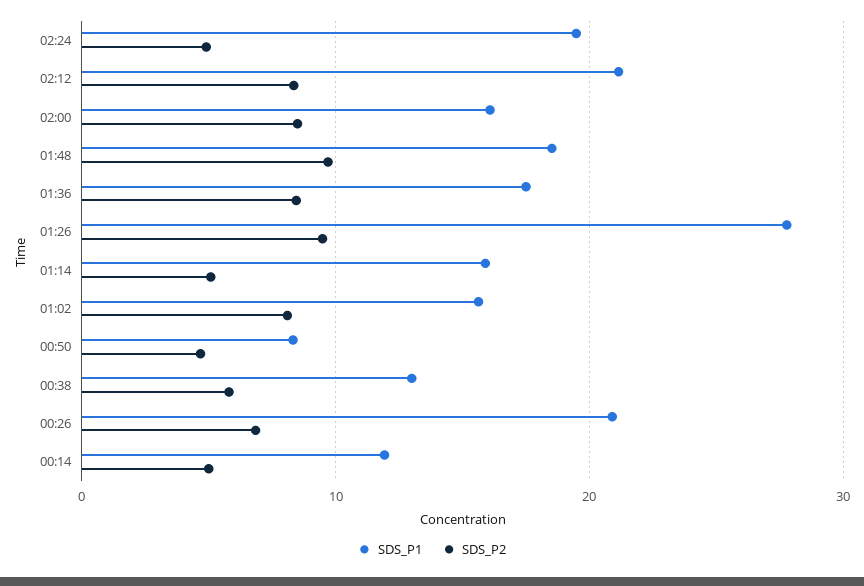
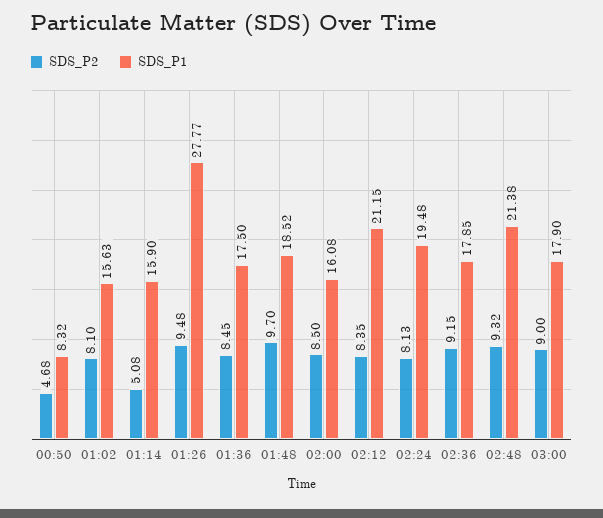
SDS_P2, 02:24: 5 -> 8.13
SDS_P1, 00:38: 13 -> none
SDS_P2, 00:38: 6 -> none
SDS_P1, 00:26: 21 -> none
SDS_P2, 00:26: 7 -> none
SDS_P1, 00:14: 12 -> none
SDS_P2, 00:14: 5 -> none
SDS_P2, 02:36: none -> 9.15
SDS_P1, 02:36: none -> 17.85
SDS_P2, 02:48: none -> 9.32
SDS_P1, 02:48: none -> 21.38
SDS_P2, 03:00: none -> 9
SDS_P1, 03:00: none -> 17.9

